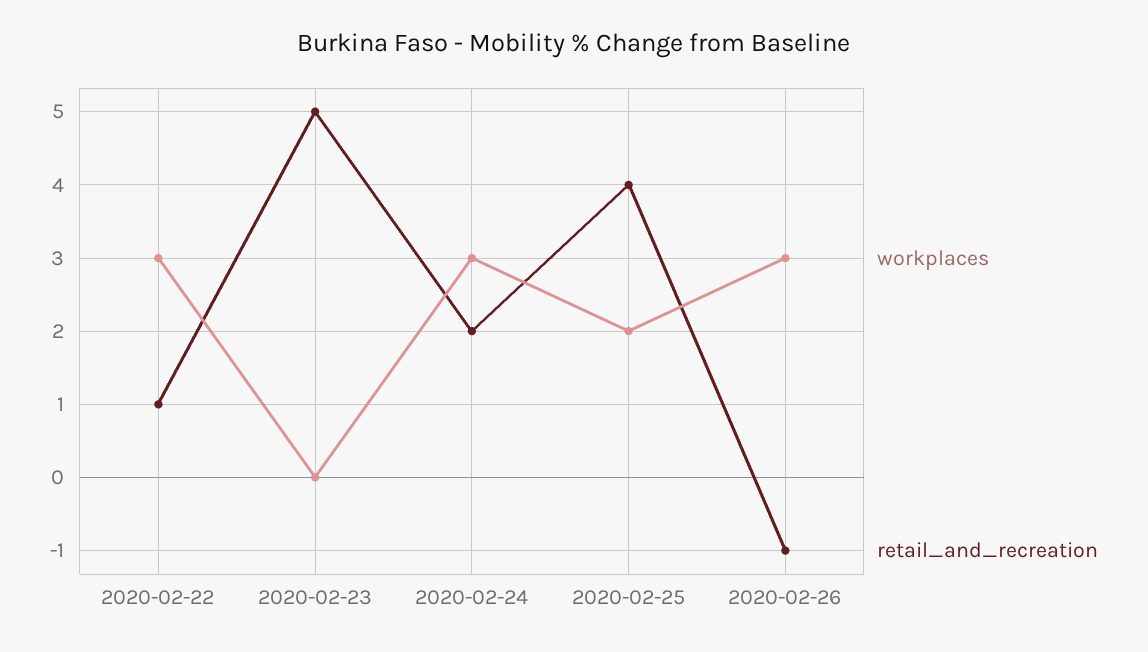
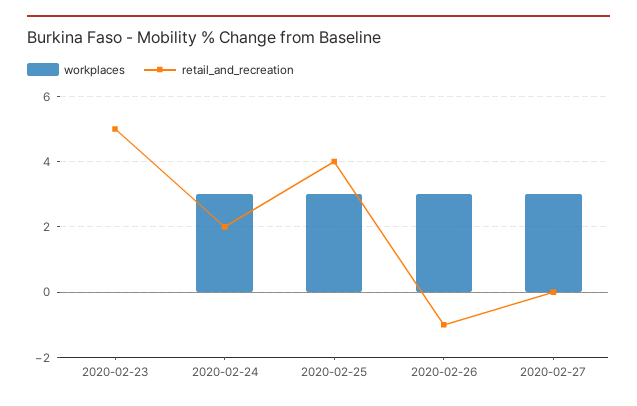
workplaces, 2020-02-22: 3 -> none
retail_and_recreation, 2020-02-22: 1 -> none
workplaces, 2020-02-25: 2 -> 3
workplaces, 2020-02-27: none -> 3
retail_and_recreation, 2020-02-27: none -> 0

